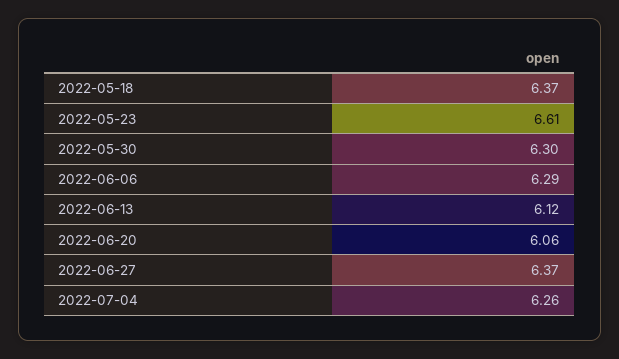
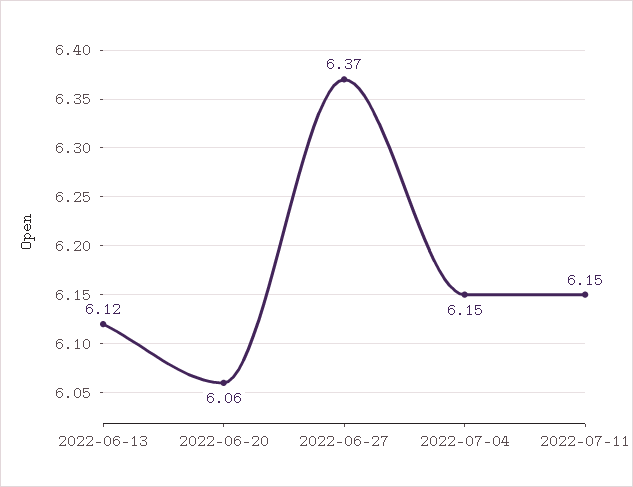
2022-05-18: 6.37 -> none
2022-05-23: 6.61 -> none
2022-05-30: 6.3 -> none
2022-06-06: 6.29 -> none
2022-07-04: 6.26 -> 6.15
2022-07-11: none -> 6.15

